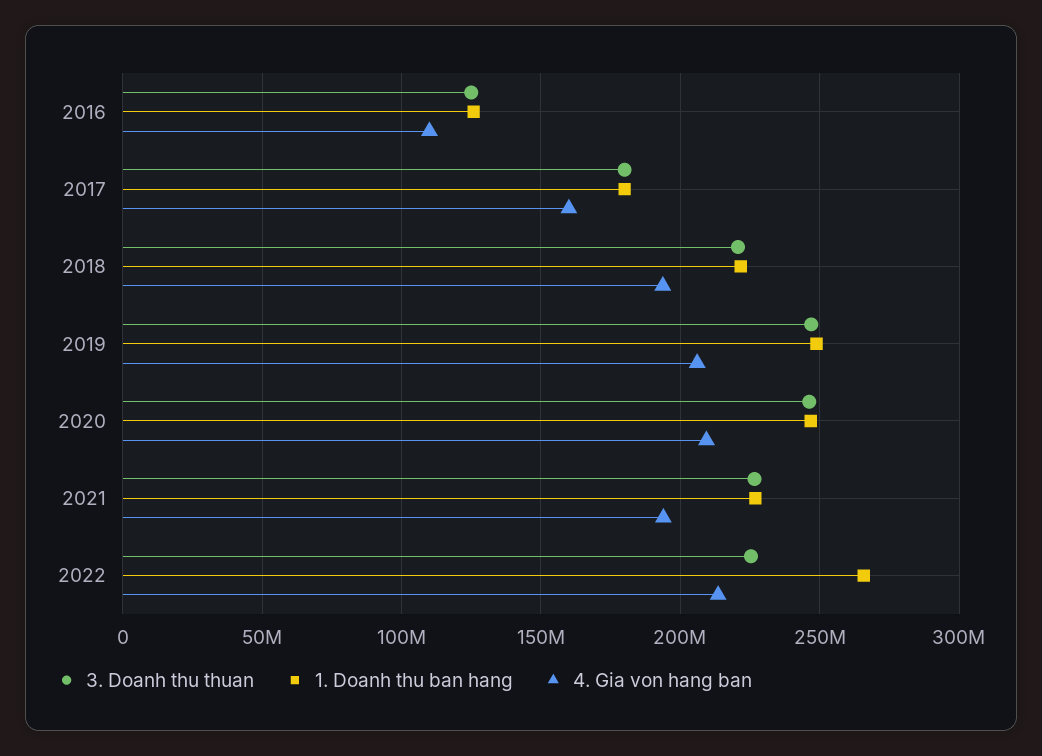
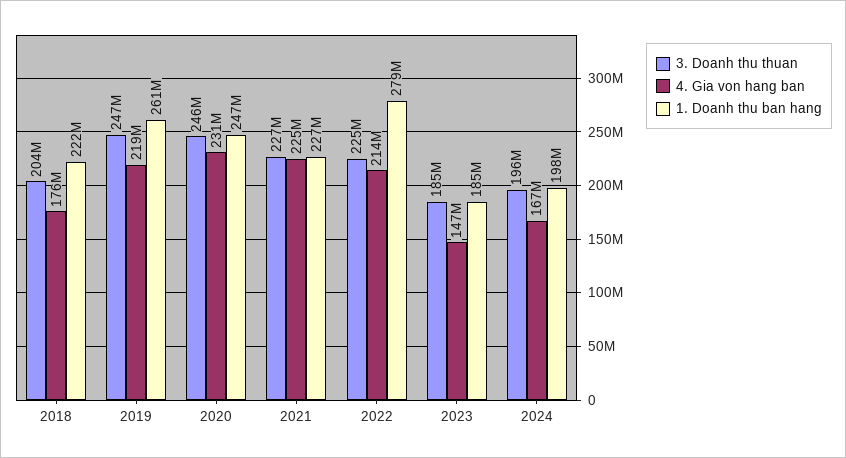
3. Doanh thu thuan, 2016: 125000000 -> none
1. Doanh thu ban hang, 2016: 125000000 -> none
4. Gia von hang ban, 2016: 110000000 -> none
3. Doanh thu thuan, 2017: 180000000 -> none
1. Doanh thu ban hang, 2017: 180000000 -> none
4. Gia von hang ban, 2017: 160000000 -> none
3. Doanh thu thuan, 2018: 220000000 -> 204000000
4. Gia von hang ban, 2018: 195000000 -> 176000000
1. Doanh thu ban hang, 2019: 250000000 -> 261000000
4. Gia von hang ban, 2019: 205000000 -> 219000000
4. Gia von hang ban, 2020: 210000000 -> 231000000
4. Gia von hang ban, 2021: 195000000 -> 225000000
1. Doanh thu ban hang, 2022: 265000000 -> 279000000
3. Doanh thu thuan, 2023: none -> 185000000
4. Gia von hang ban, 2023: none -> 147000000
1. Doanh thu ban hang, 2023: none -> 185000000
3. Doanh thu thuan, 2024: none -> 196000000
4. Gia von hang ban, 2024: none -> 167000000
1. Doanh thu ban hang, 2024: none -> 198000000

